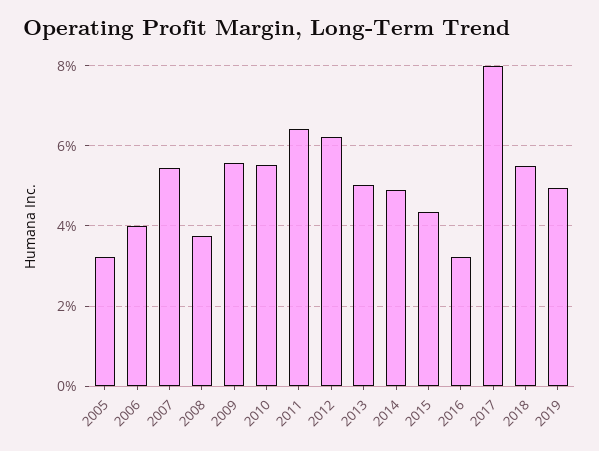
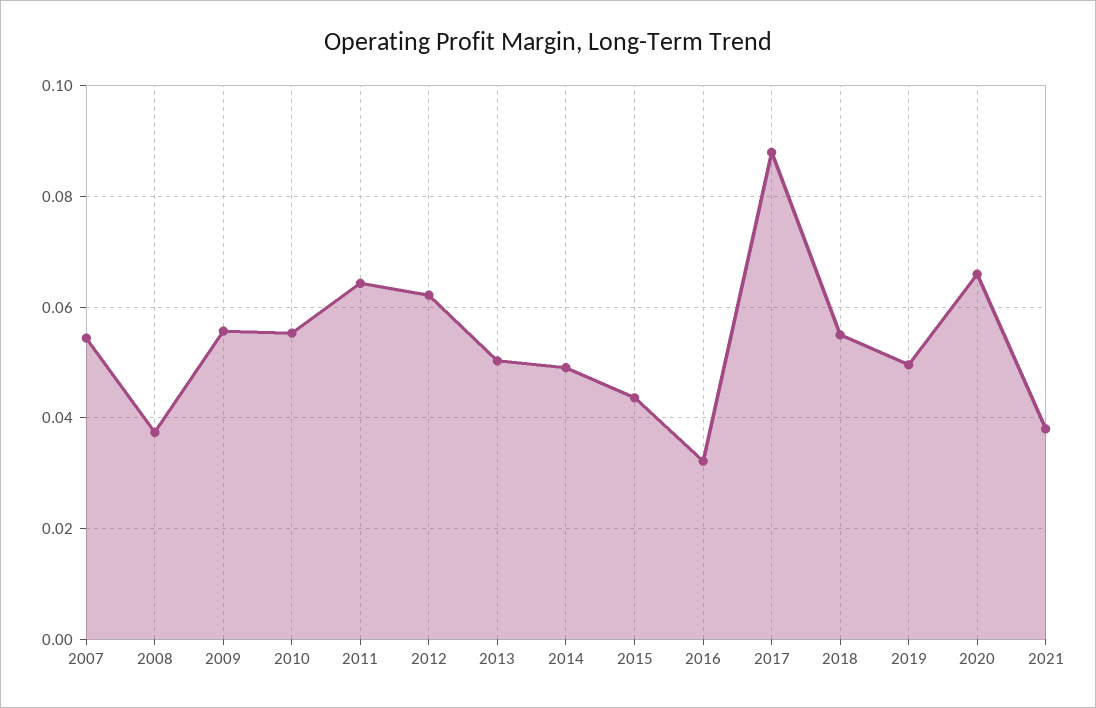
2005: 0.032 -> none
2006: 0.04 -> none
2017: 0.08 -> 0.088
2020: none -> 0.066
2021: none -> 0.038

